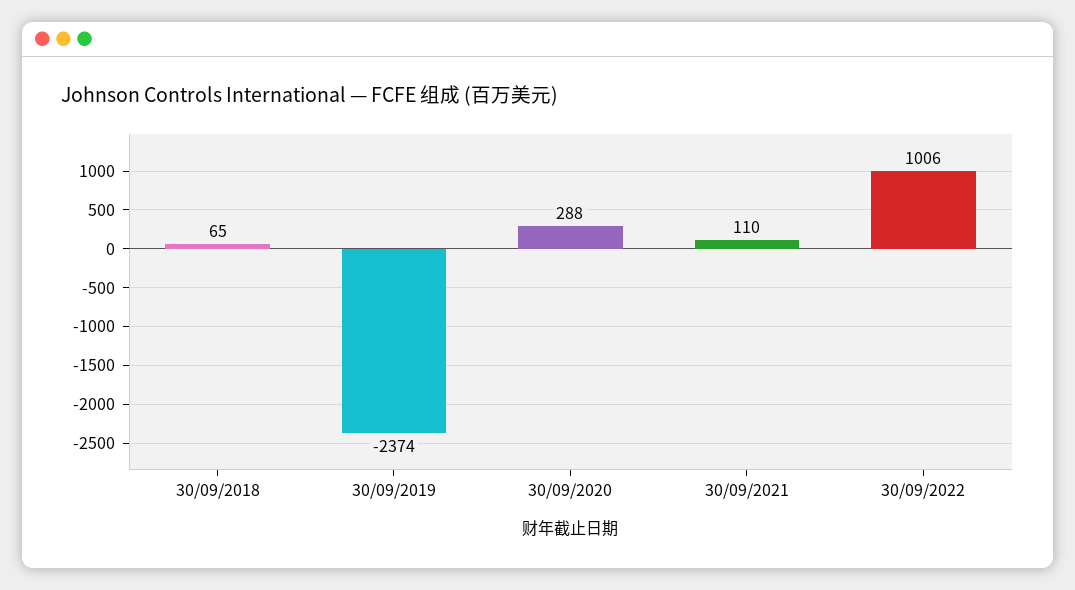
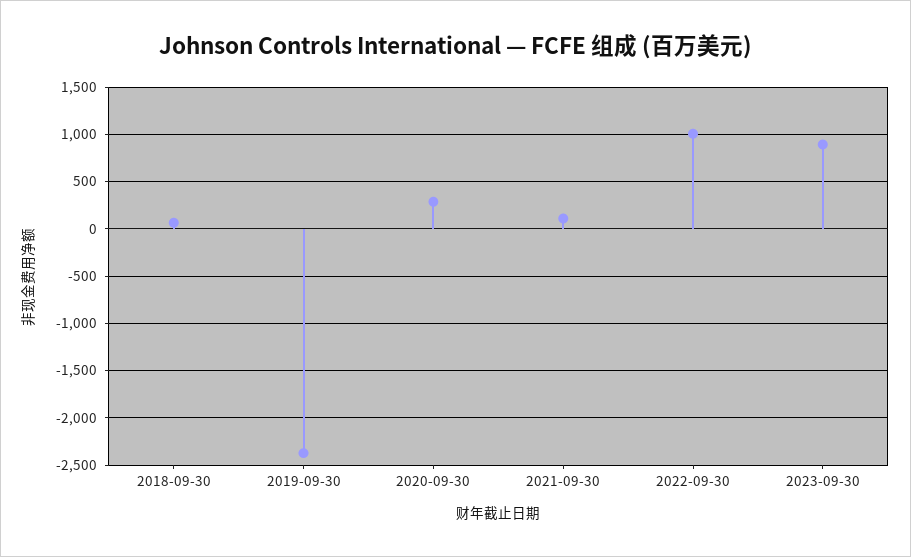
2023-09-30: none -> 900

